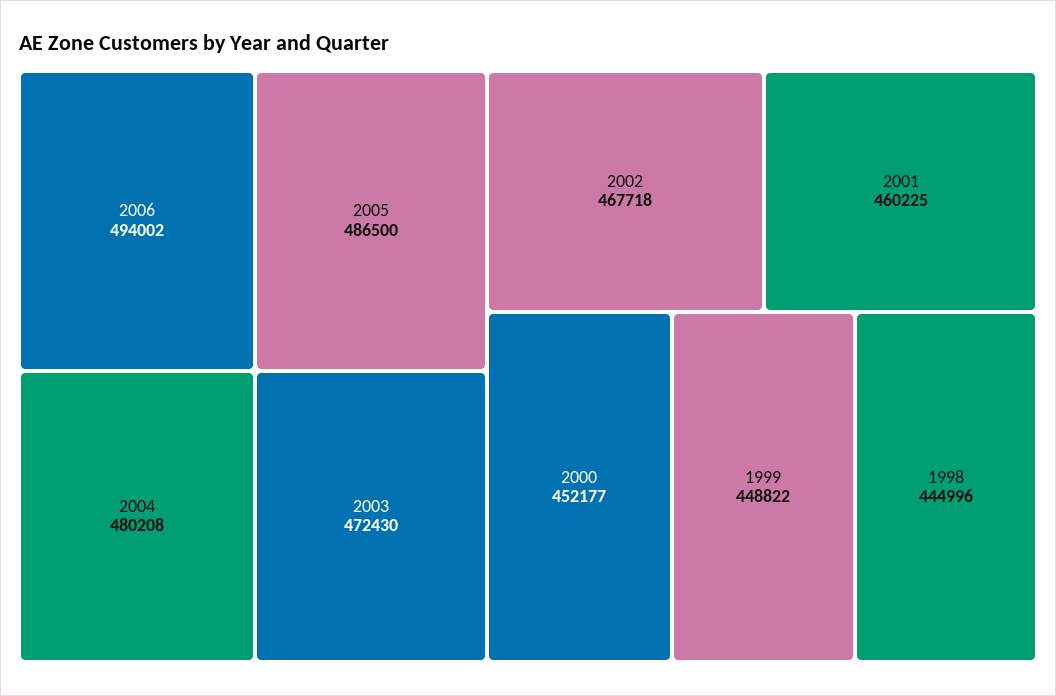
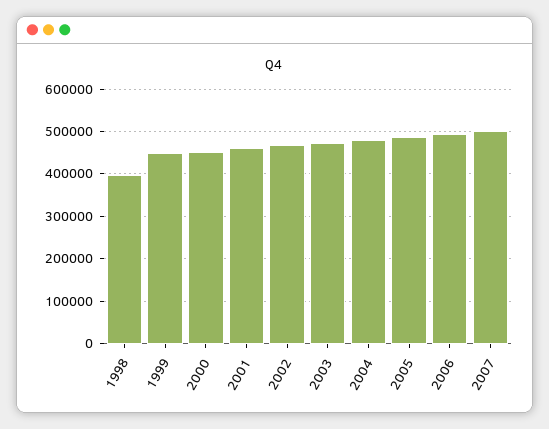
1998: 444996 -> 400000
2007: none -> 500000

